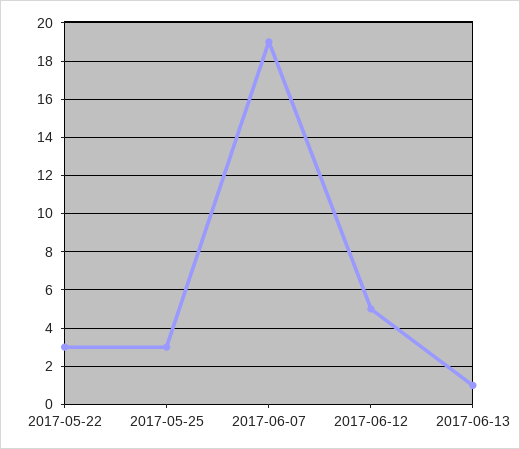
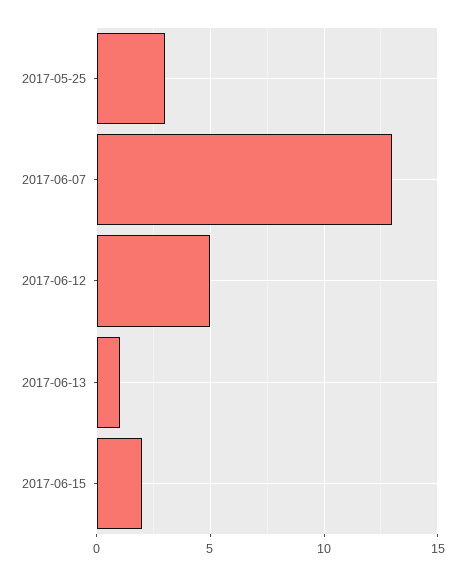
2017-05-22: 3 -> none
2017-06-07: 19 -> 13
2017-06-15: none -> 2

